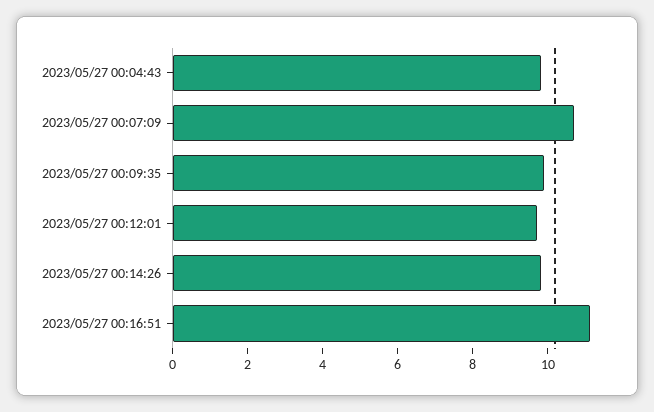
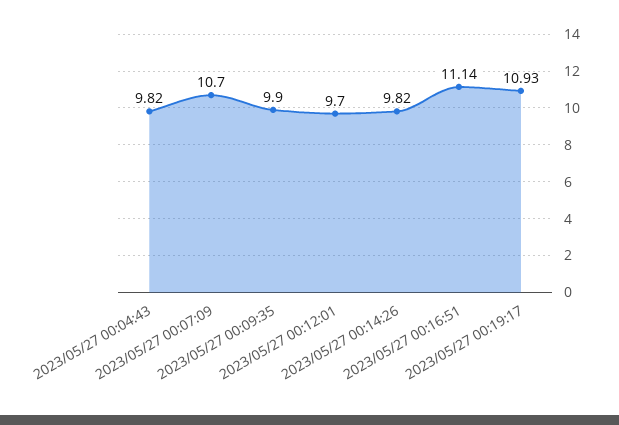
2023/05/27 00:19:17: none -> 10.93

